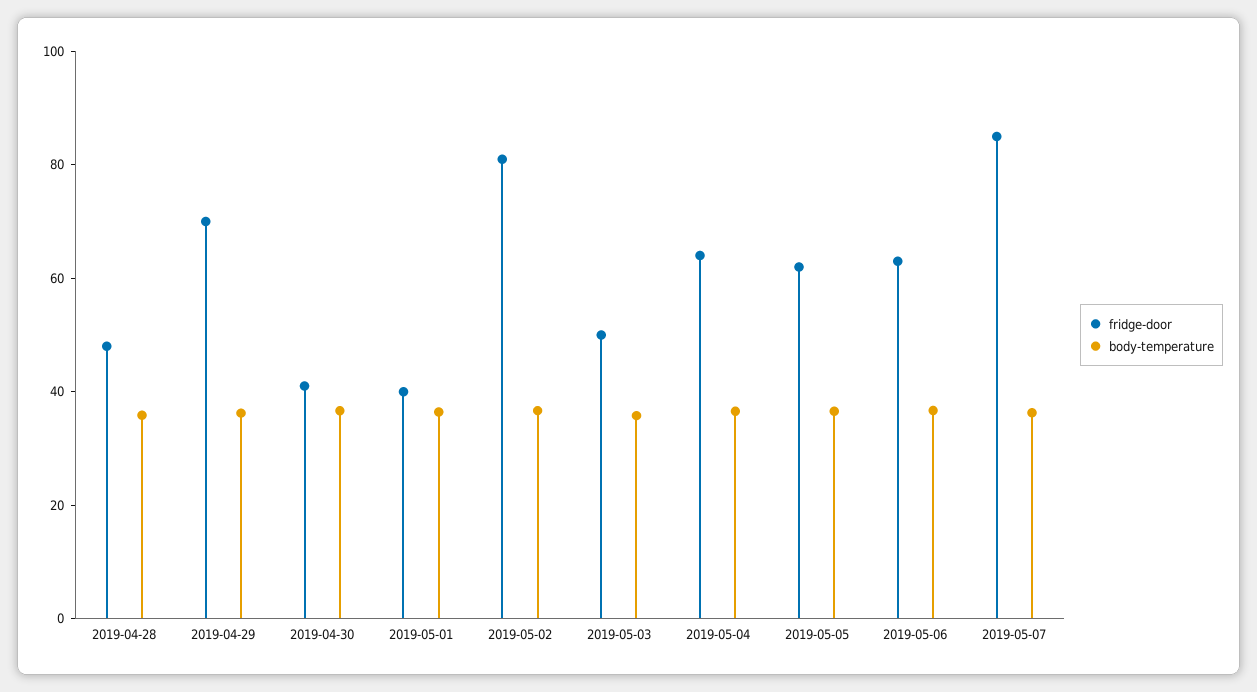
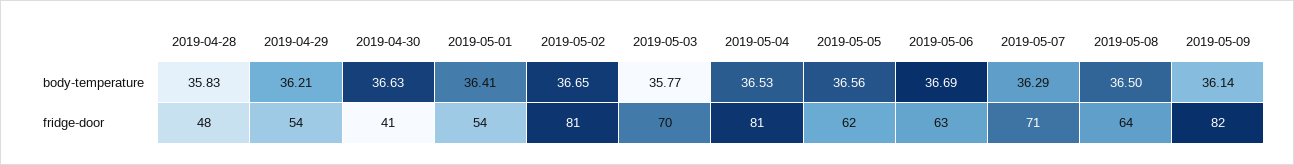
fridge-door, 2019-04-29: 70 -> 54
fridge-door, 2019-05-01: 40 -> 54
fridge-door, 2019-05-03: 50 -> 70
fridge-door, 2019-05-04: 65 -> 81
fridge-door, 2019-05-07: 85 -> 71
body-temperature, 2019-05-08: none -> 36.5
body-temperature, 2019-05-09: none -> 36.14
fridge-door, 2019-05-08: none -> 64
fridge-door, 2019-05-09: none -> 82

